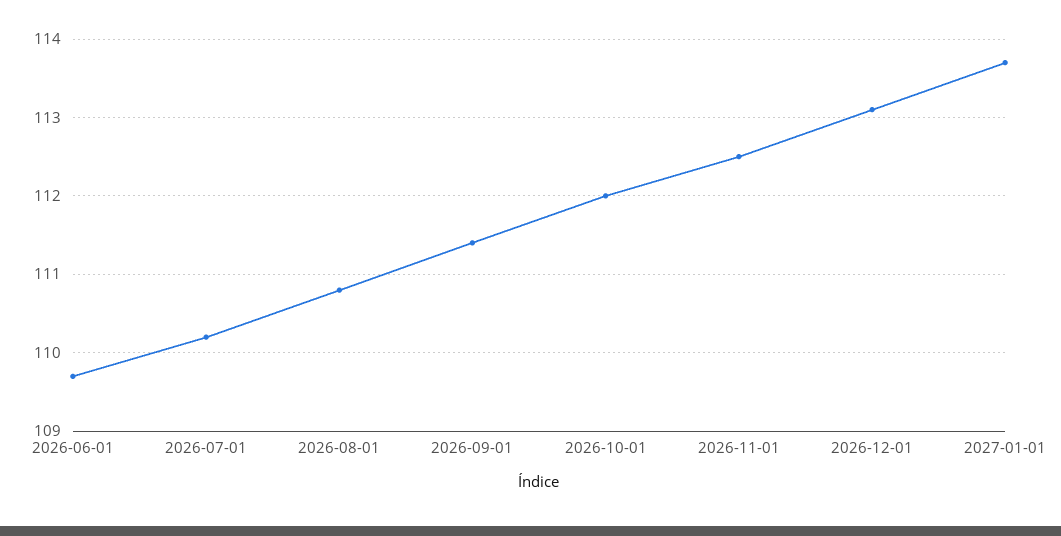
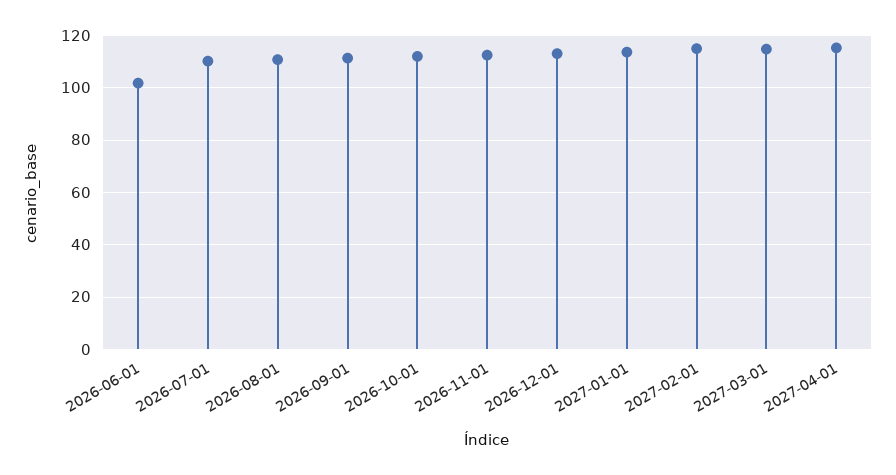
2026-06-01: 109.7 -> 102.5
2027-02-01: none -> 115
2027-03-01: none -> 115
2027-04-01: none -> 115

